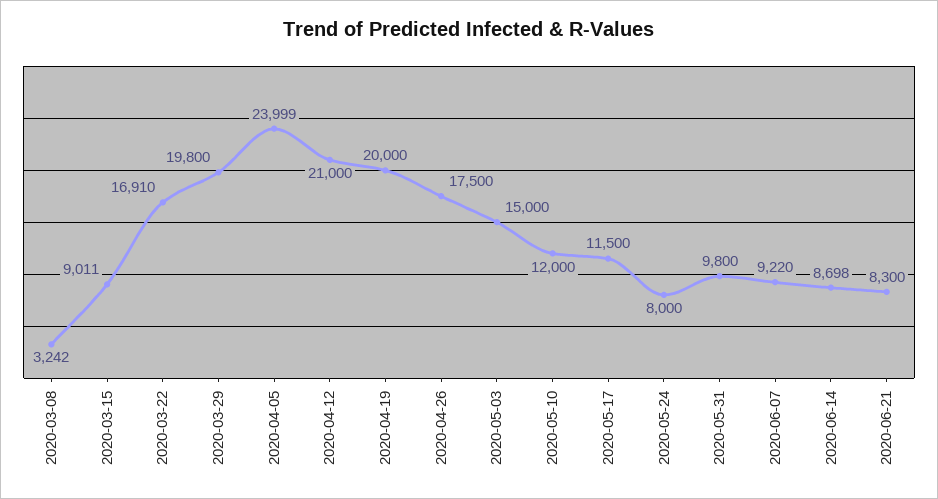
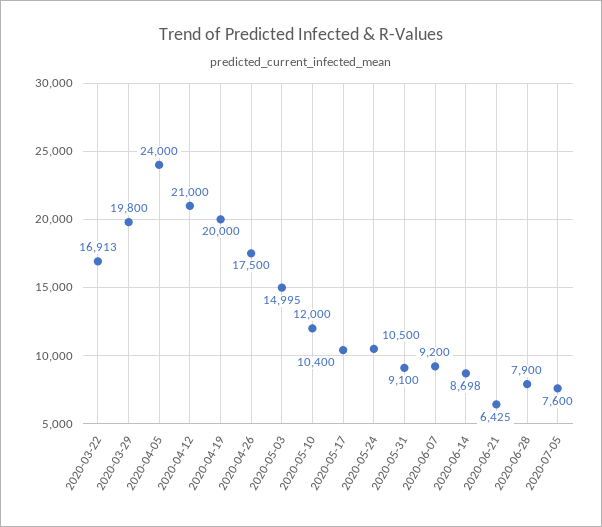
2020-03-08: 3242 -> none
2020-03-15: 9011 -> none
2020-03-22: 16910 -> 16913
2020-04-05: 23999 -> 24000
2020-05-03: 15000 -> 14995
2020-05-17: 11500 -> 10400
2020-05-24: 8000 -> 10500
2020-05-31: 9800 -> 9100
2020-06-07: 9220 -> 9200
2020-06-21: 8300 -> 6425
2020-06-28: none -> 7900
2020-07-05: none -> 7600

